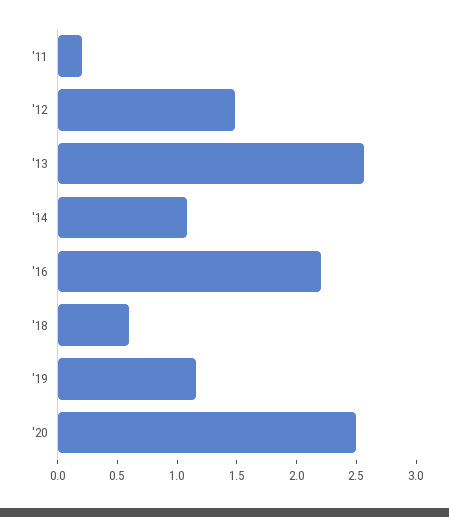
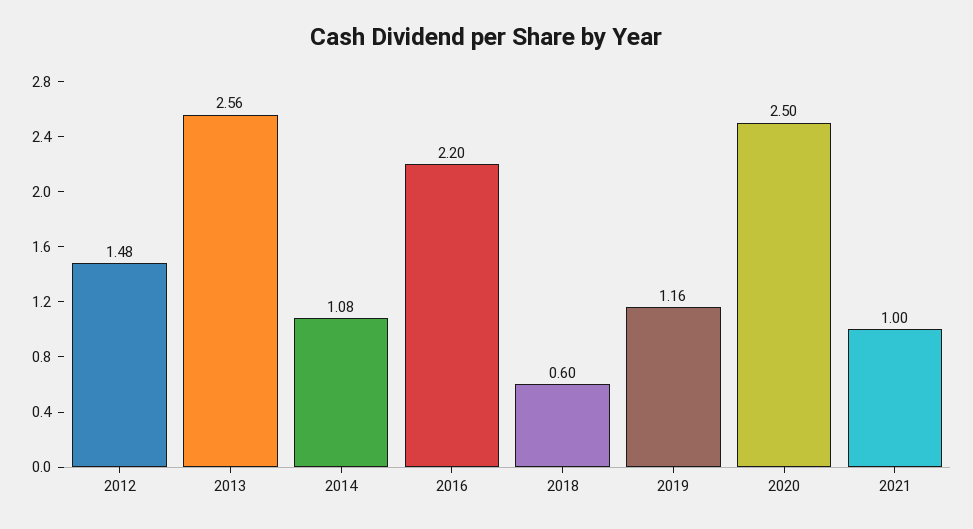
'11: 0.2 -> none
2021: none -> 1

